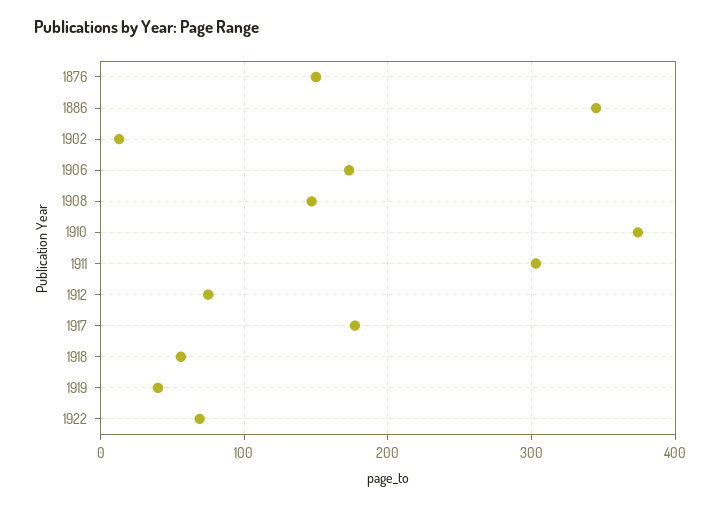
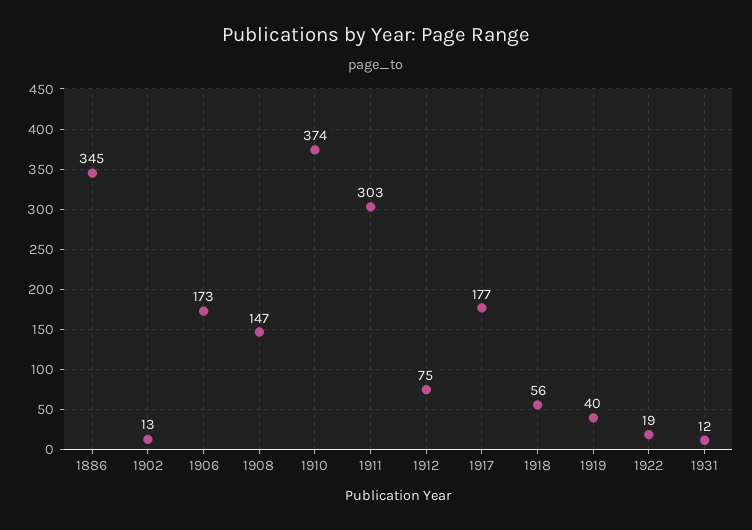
1876: 150 -> none
1922: 70 -> 19
1931: none -> 12

